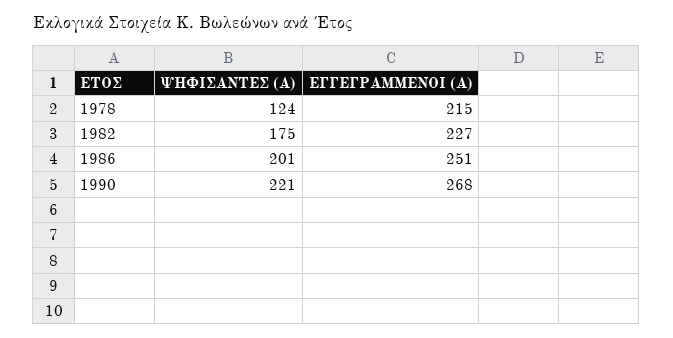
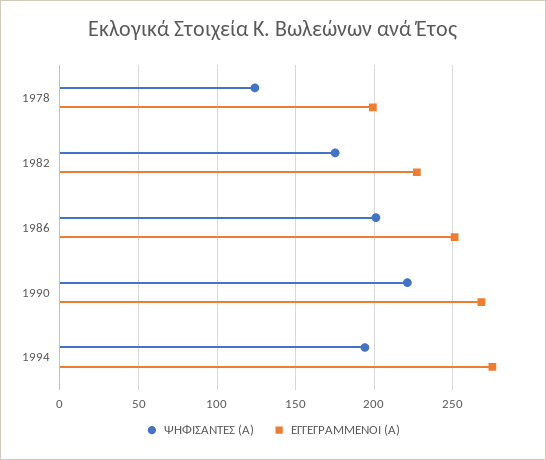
ΕΓΓΕΓΡΑΜΜΕΝΟΙ (Α), 1978: 215 -> 200
ΨΗΦΙΣΑΝΤΕΣ (Α), 1994: none -> 195
ΕΓΓΕΓΡΑΜΜΕΝΟΙ (Α), 1994: none -> 275

